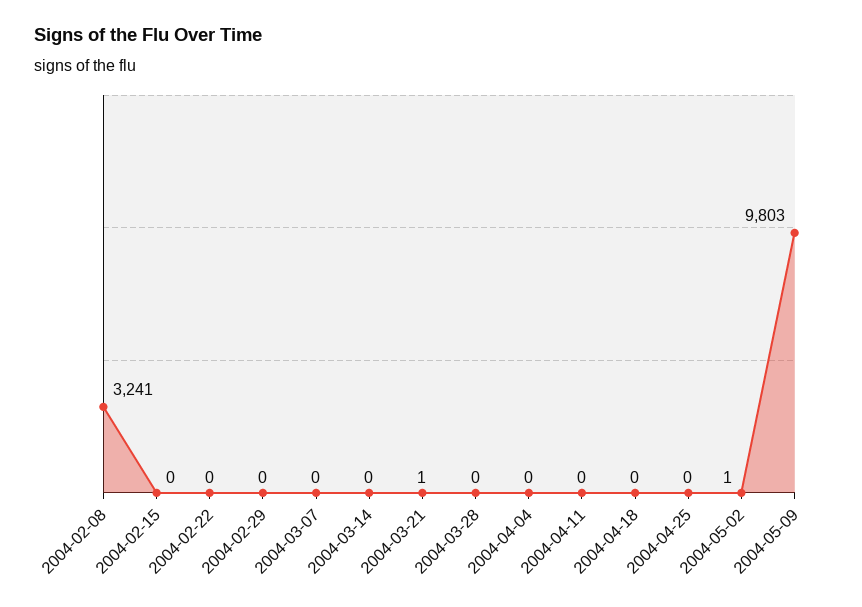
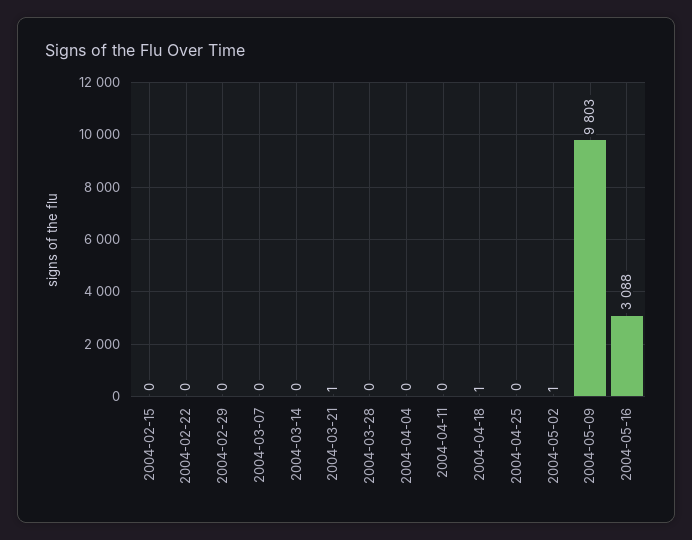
2004-02-08: 3241 -> none
2004-04-18: 0 -> 1
2004-05-16: none -> 3088

